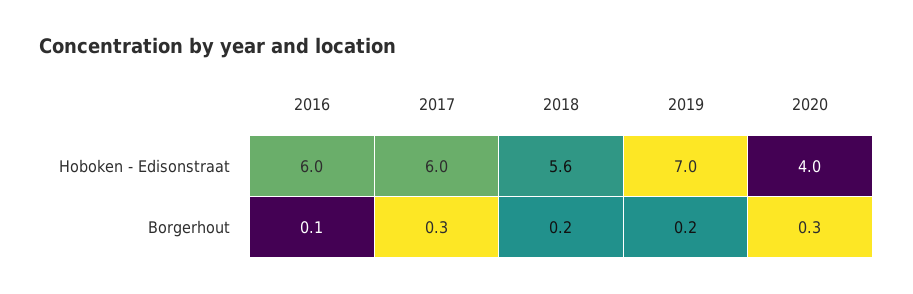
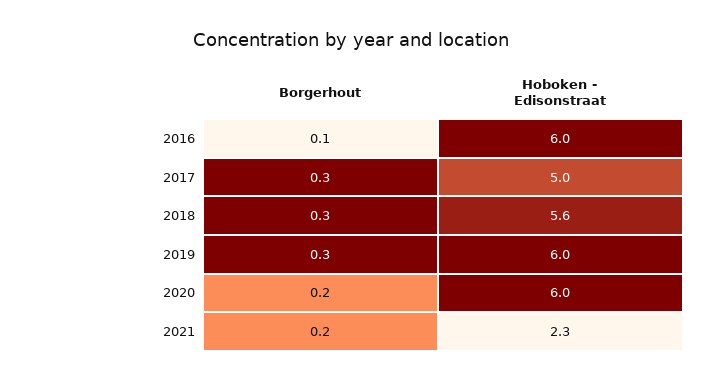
2017, Hoboken - Edisonstraat: 6 -> 5
2019, Hoboken - Edisonstraat: 7 -> 6
2020, Hoboken - Edisonstraat: 4 -> 6
2018, Borgerhout: 0.2 -> 0.3
2019, Borgerhout: 0.2 -> 0.3
2020, Borgerhout: 0.3 -> 0.2
2021, Borgerhout: none -> 0.2
2021, Hoboken - Edisonstraat: none -> 2.3

